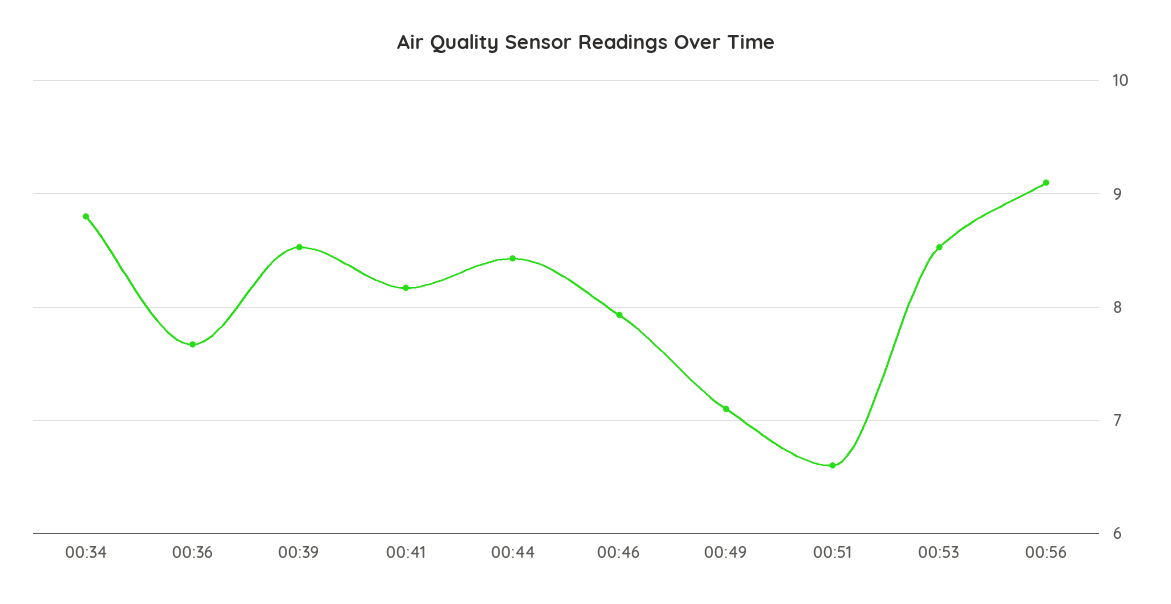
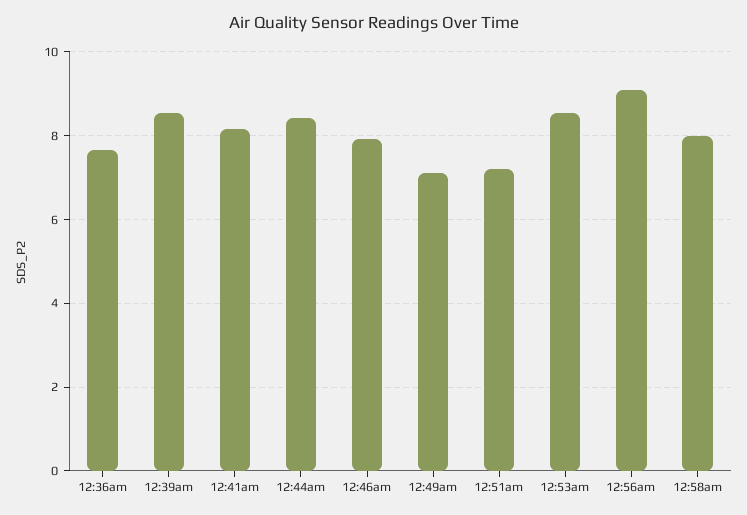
00:34: 8.8 -> none
00:51: 6.6 -> 7.2
12:58am: none -> 8

